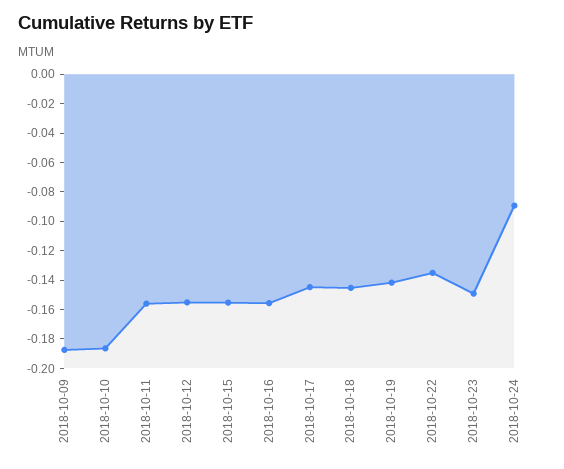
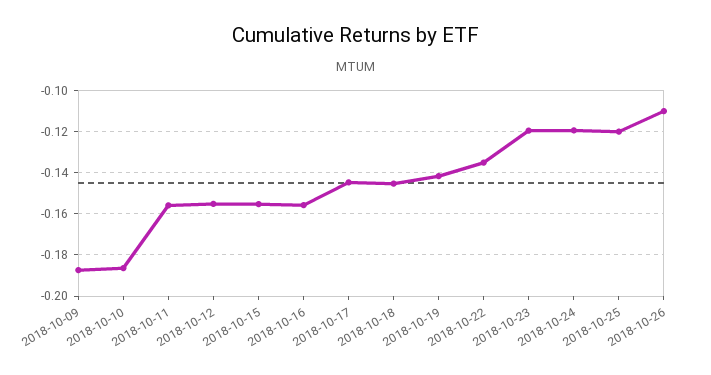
2018-10-23: -0.15 -> -0.12
2018-10-24: -0.09 -> -0.12
2018-10-25: none -> -0.12
2018-10-26: none -> -0.11

